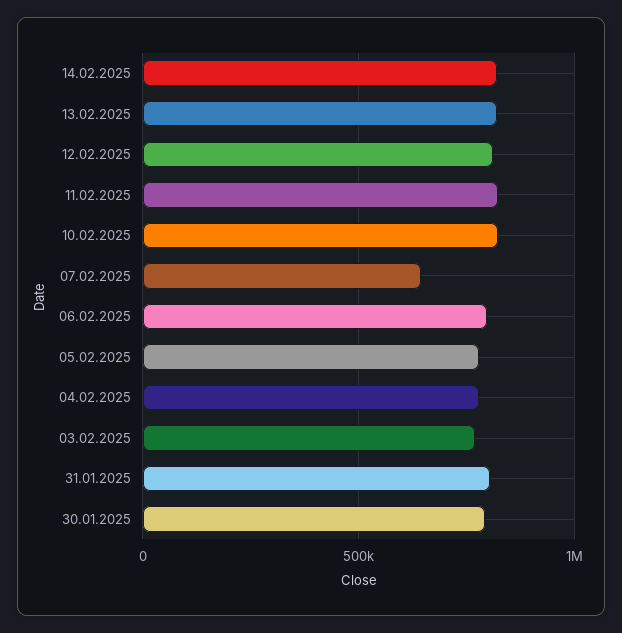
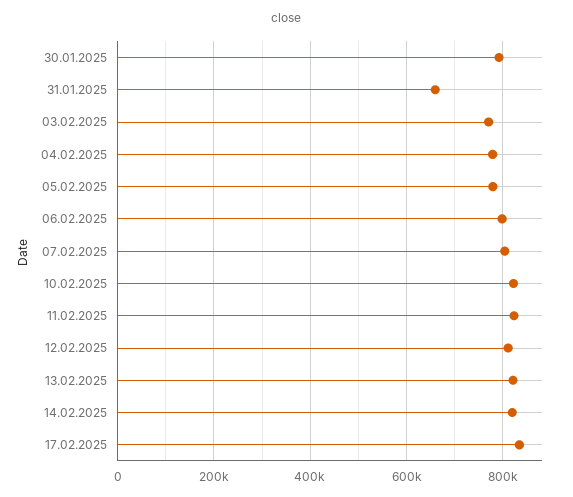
07.02.2025: 650000 -> 800000
31.01.2025: 800000 -> 660000
17.02.2025: none -> 840000

